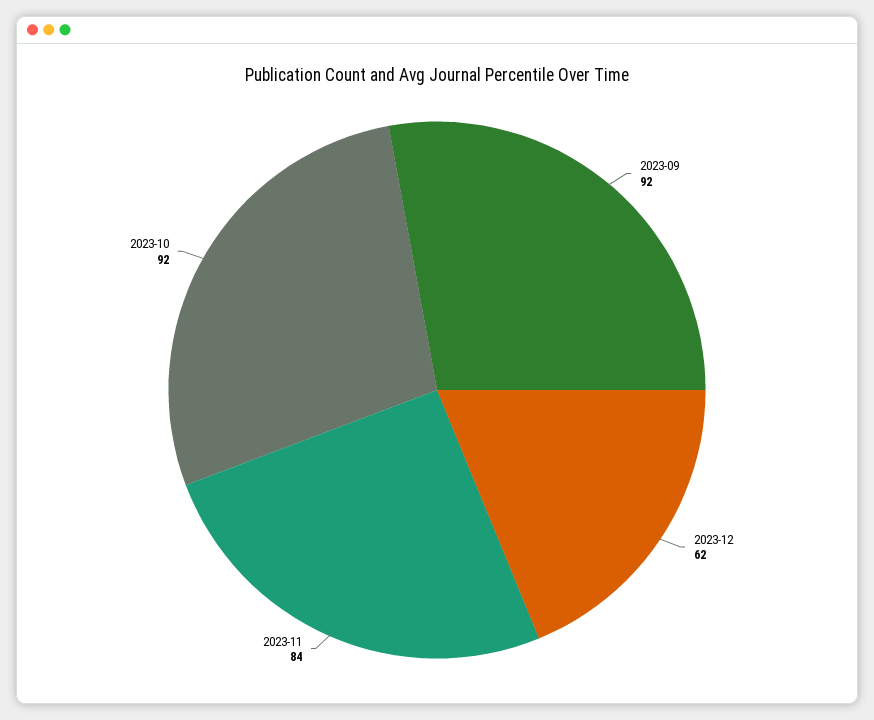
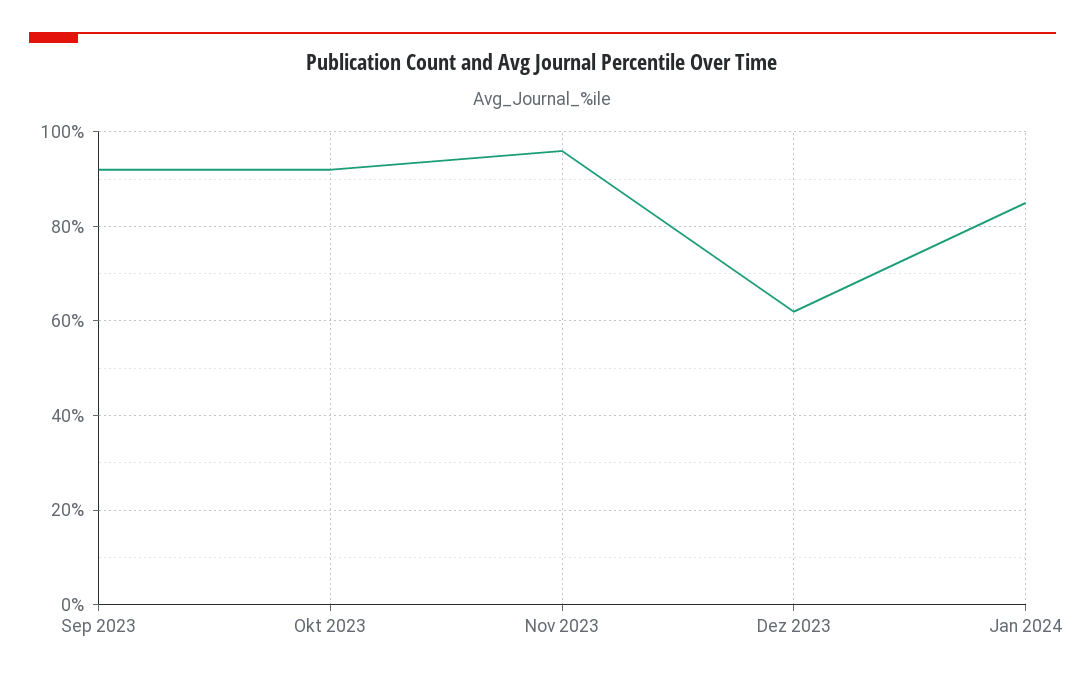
2023-11: 84 -> 95
Jan 2024: none -> 85

